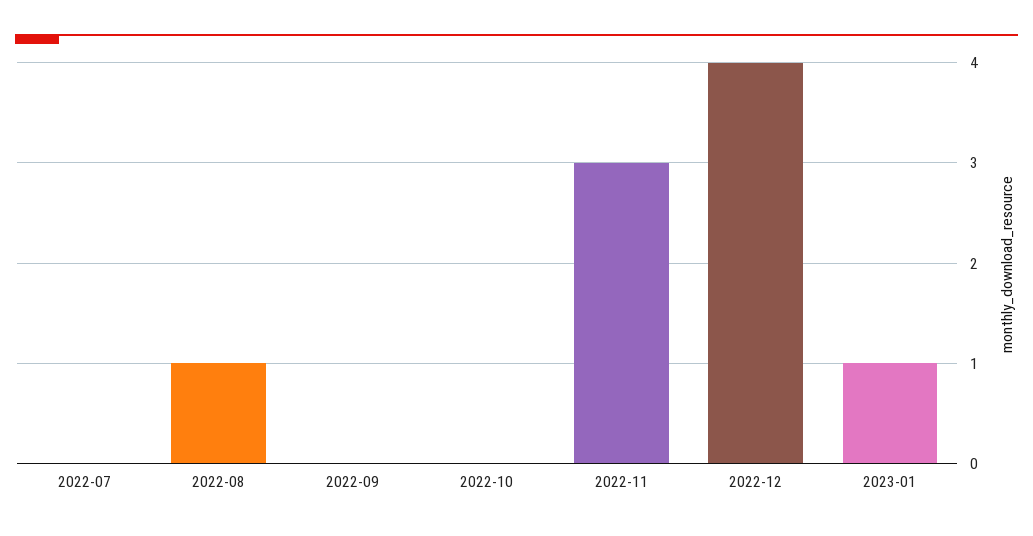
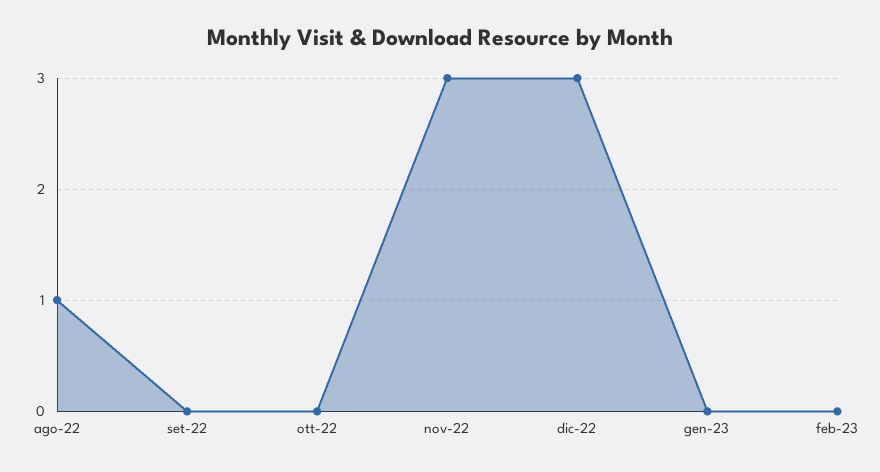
2022-07: 0 -> none
2022-12: 4 -> 3
2023-01: 1 -> 0
feb-23: none -> 0

